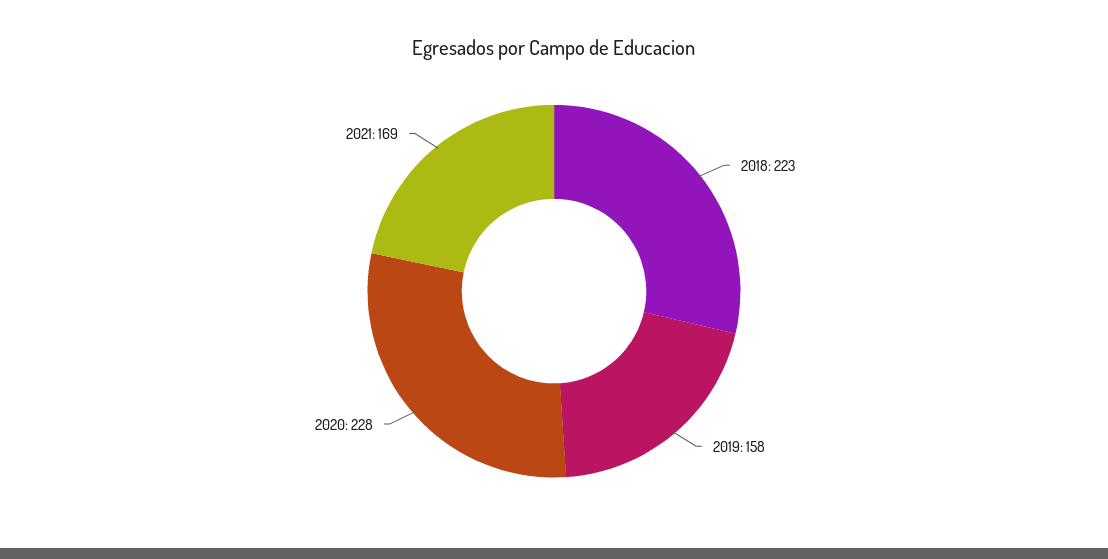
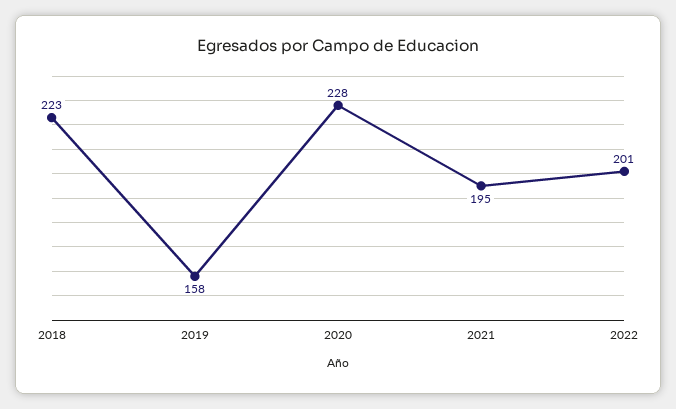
2021: 169 -> 195
2022: none -> 201

